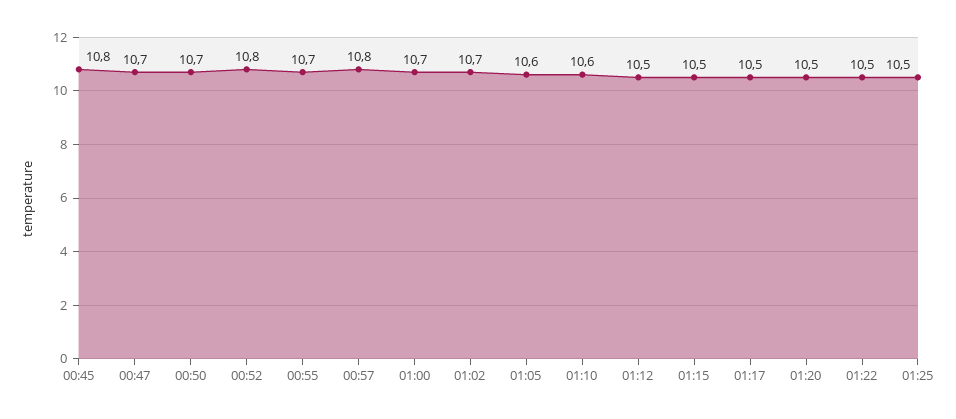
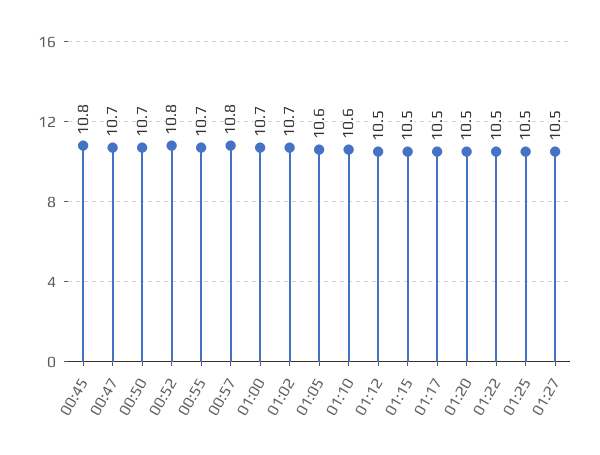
01:27: none -> 10.5

